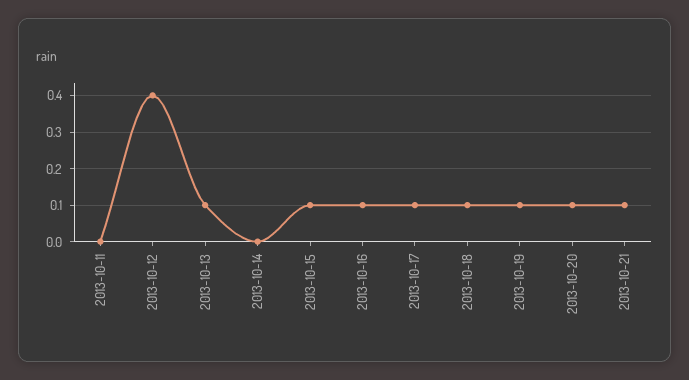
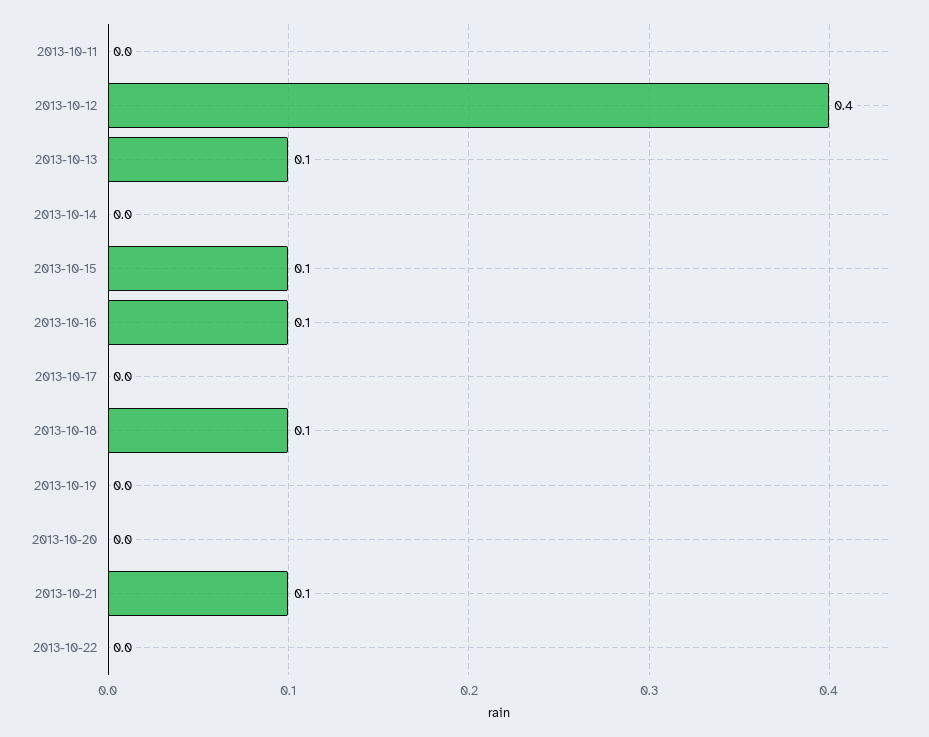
2013-10-17: 0.1 -> 0
2013-10-19: 0.1 -> 0
2013-10-20: 0.1 -> 0
2013-10-22: none -> 0

